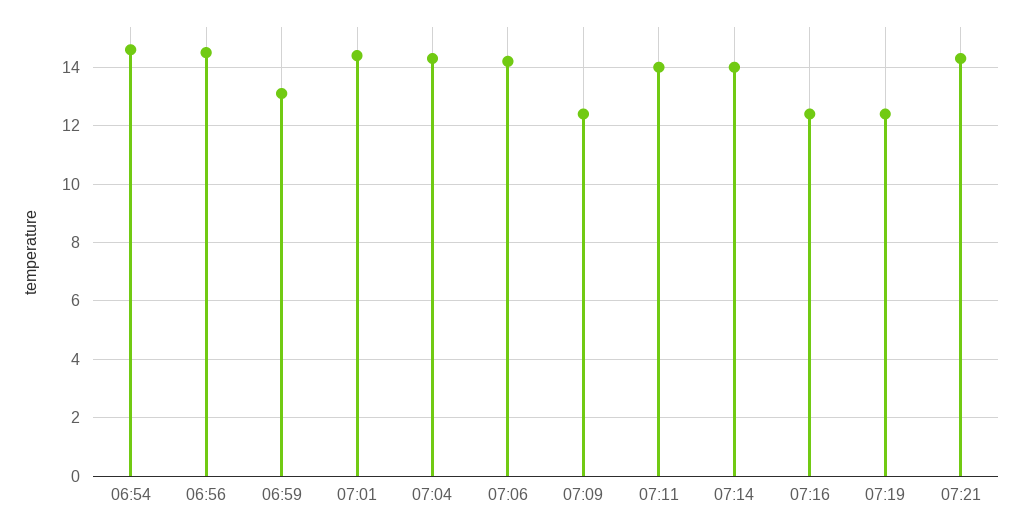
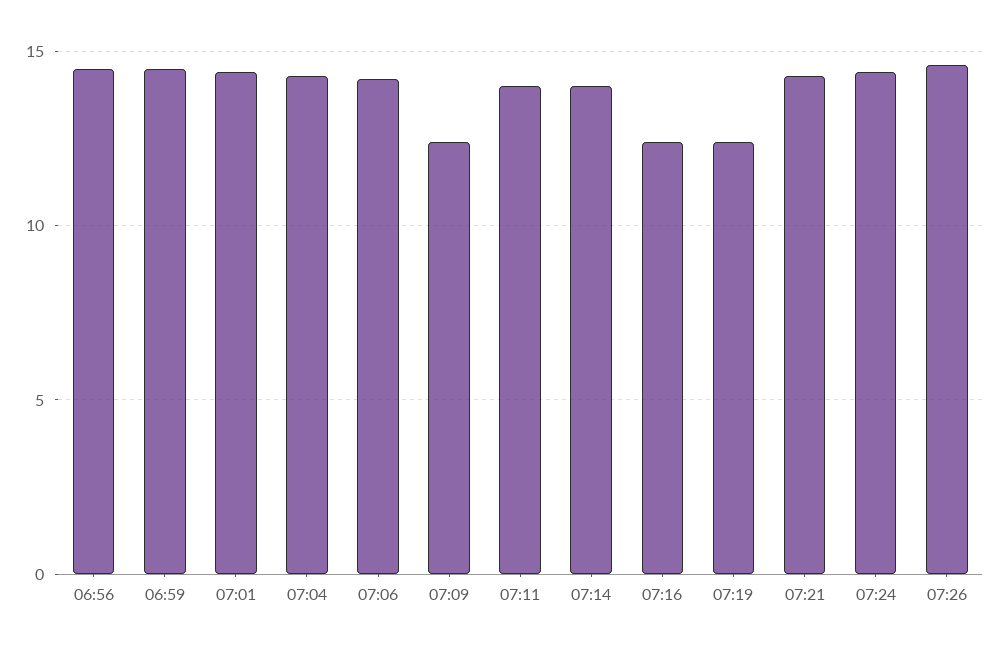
06:54: 14.5 -> none
06:59: 13 -> 14.5
07:24: none -> 14.5
07:26: none -> 14.5

